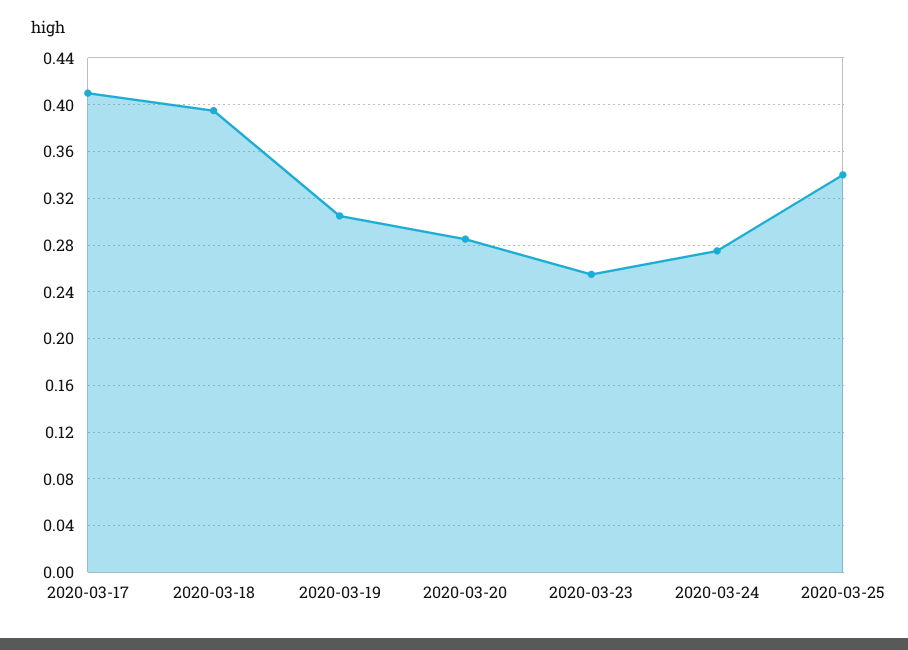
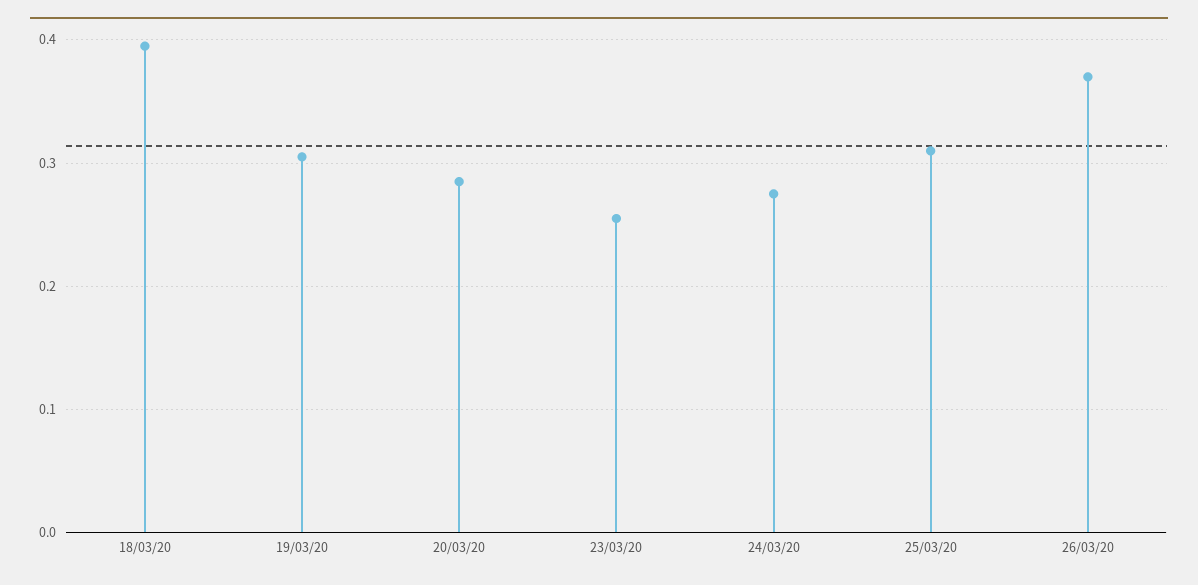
2020-03-17: 0.41 -> none
2020-03-25: 0.34 -> 0.31
26/03/20: none -> 0.37

